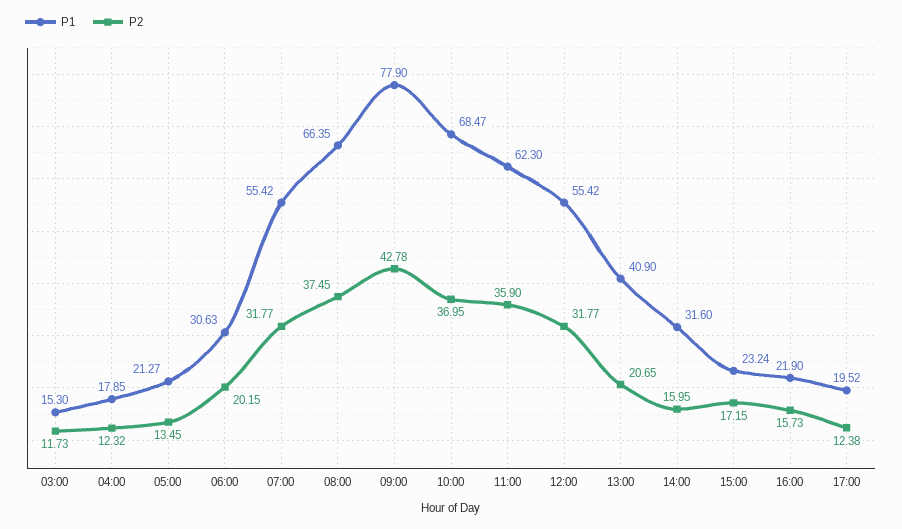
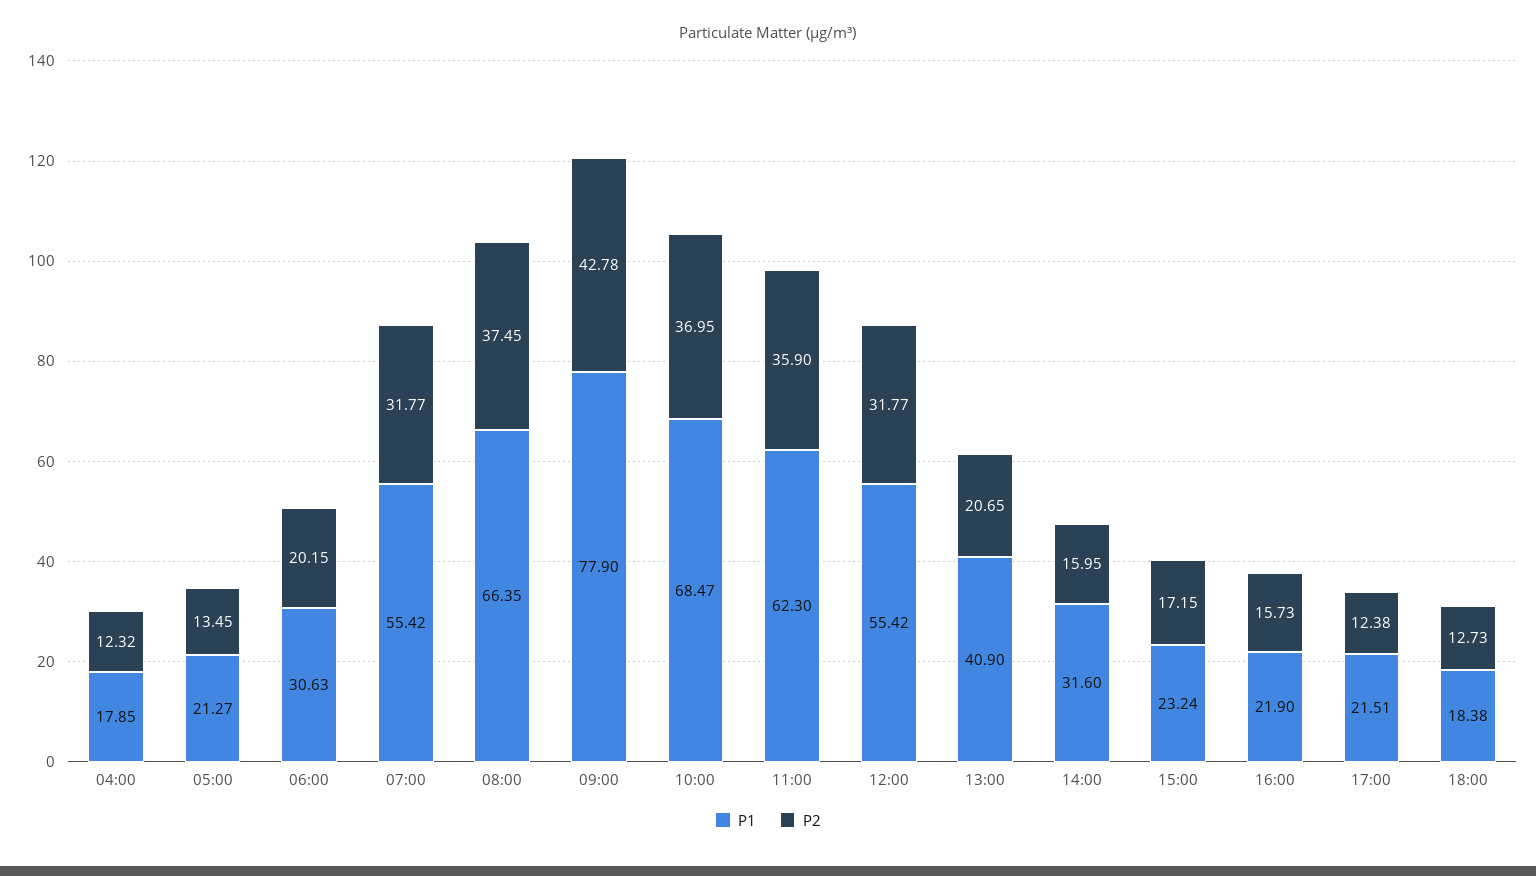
P1, 03:00: 15.3 -> none
P2, 03:00: 11.73 -> none
P1, 17:00: 19.52 -> 21.51
P1, 18:00: none -> 18.38
P2, 18:00: none -> 12.73

